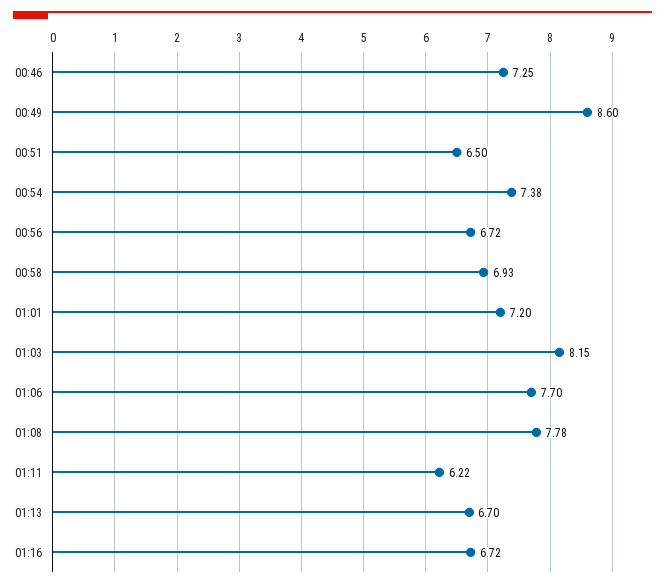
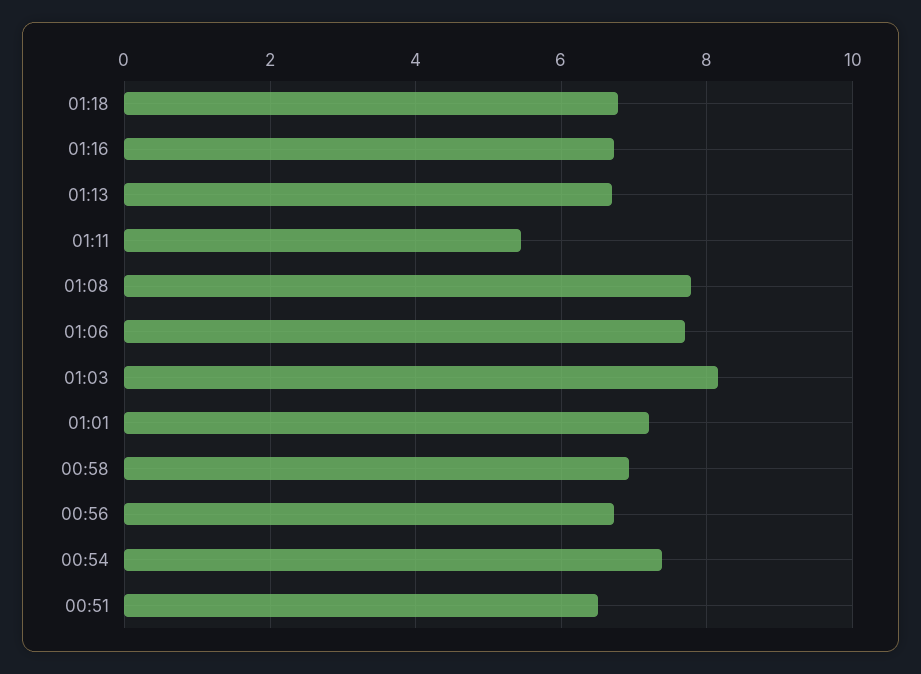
00:46: 7.25 -> none
00:49: 8.6 -> none
01:11: 6.22 -> 5.4
01:18: none -> 6.8

